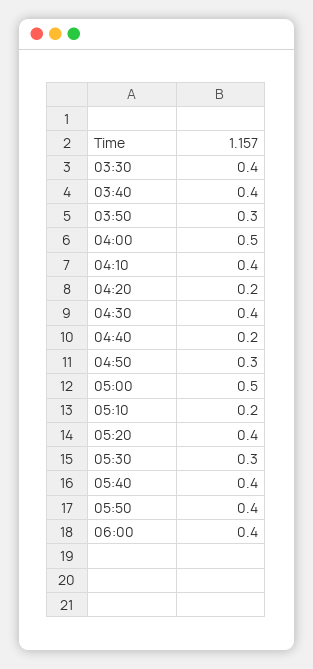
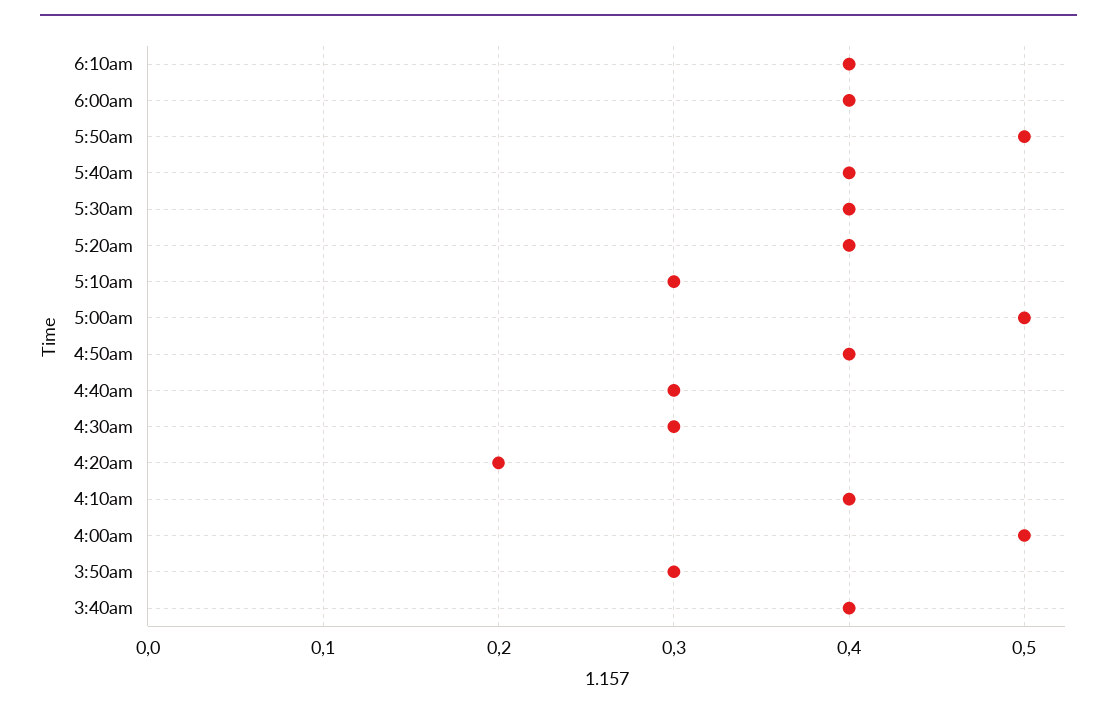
03:30: 0.4 -> none
04:30: 0.4 -> 0.3
04:40: 0.2 -> 0.3
04:50: 0.3 -> 0.4
05:10: 0.2 -> 0.3
05:30: 0.3 -> 0.4
05:50: 0.4 -> 0.5
6:10am: none -> 0.4

